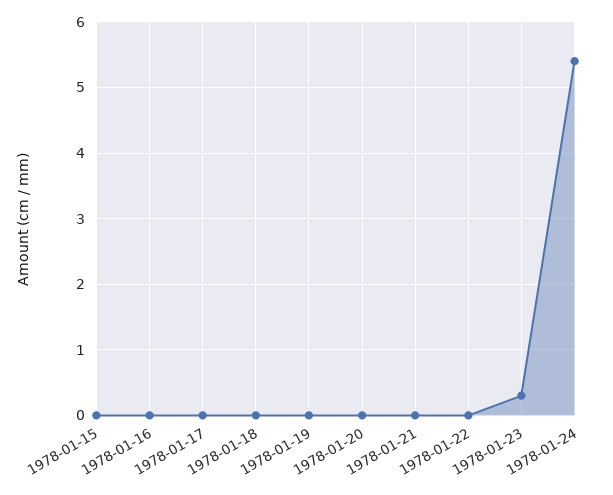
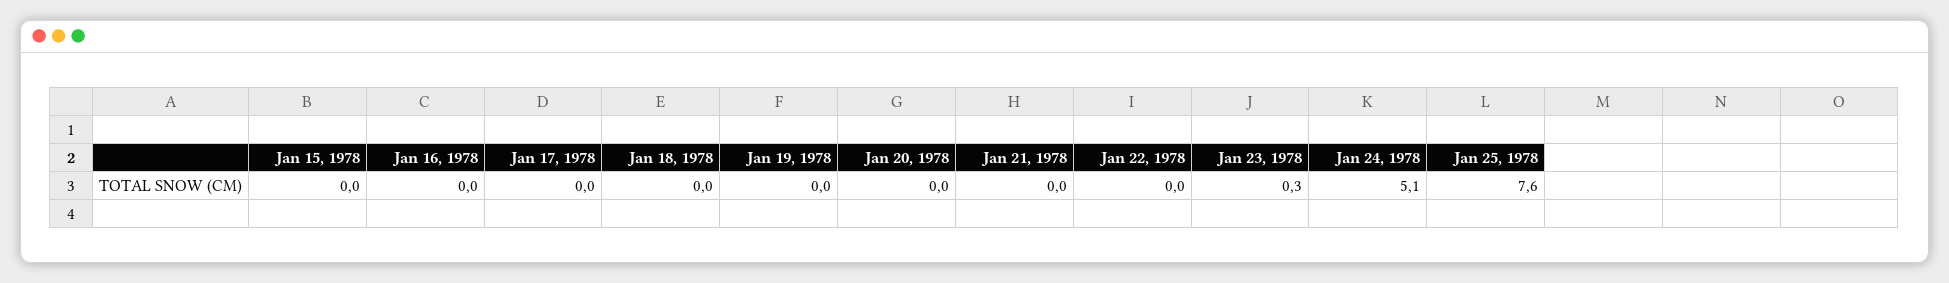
1978-01-24: 5.4 -> 5.1
Jan 25, 1978: none -> 7.6

